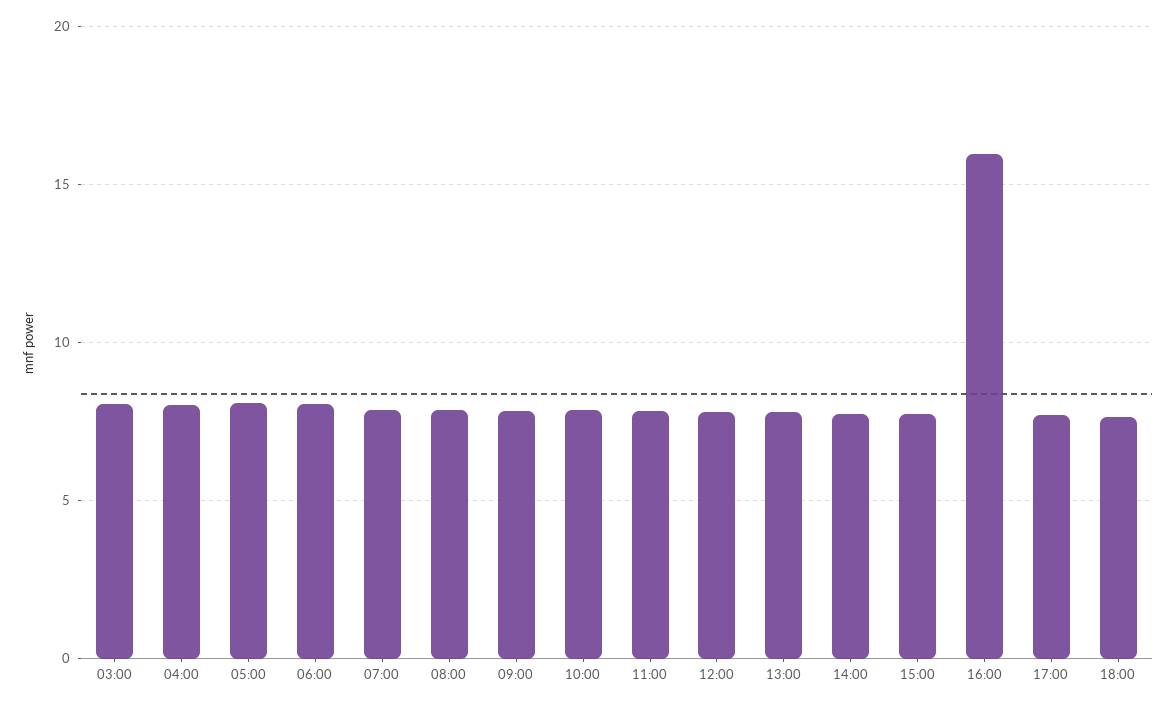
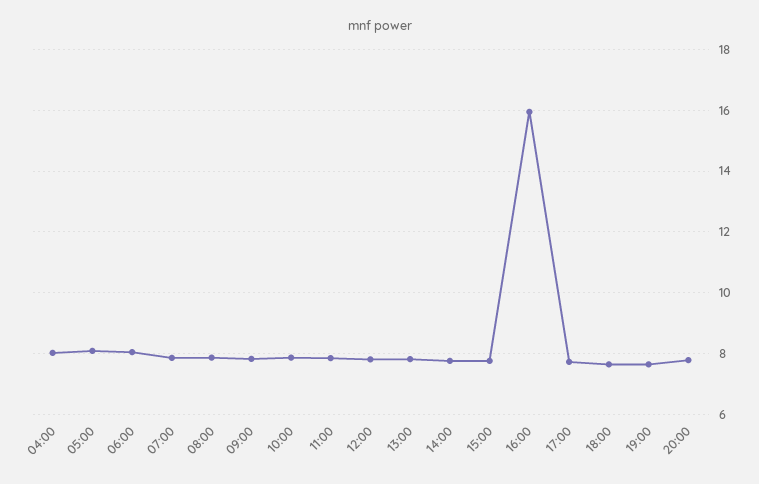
03:00: 8 -> none
19:00: none -> 7.6
20:00: none -> 7.8

